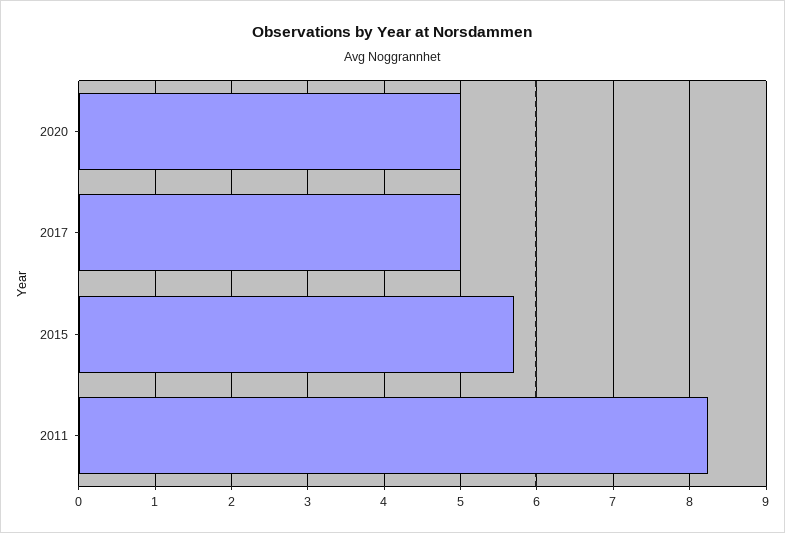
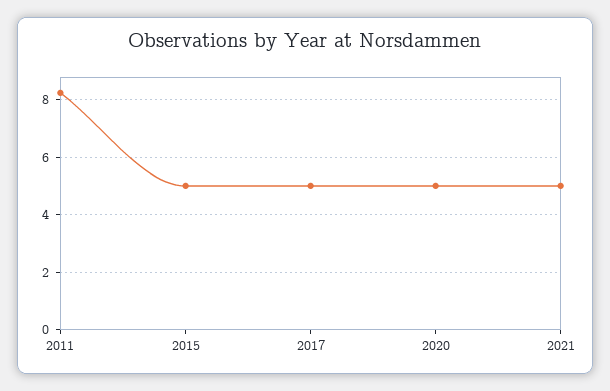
2015: 5.7 -> 5
2021: none -> 5

